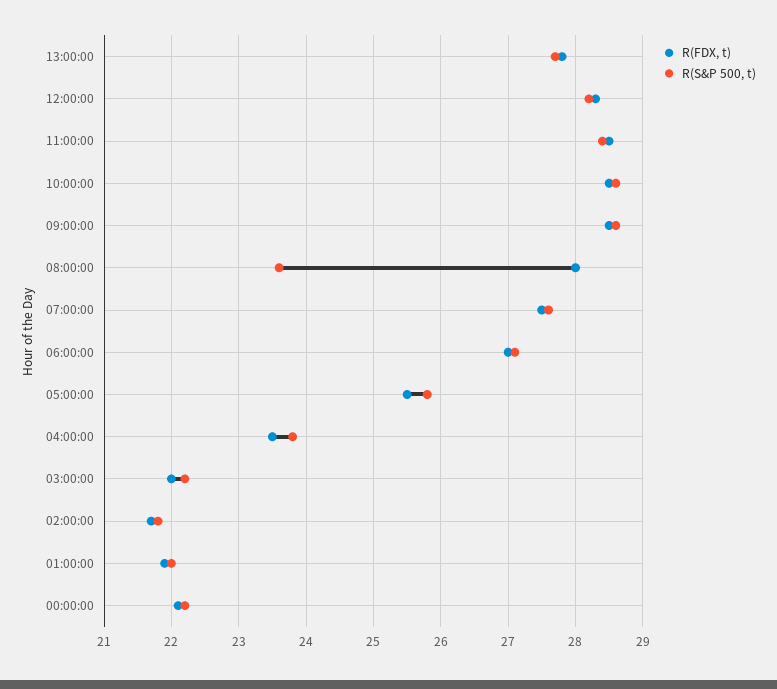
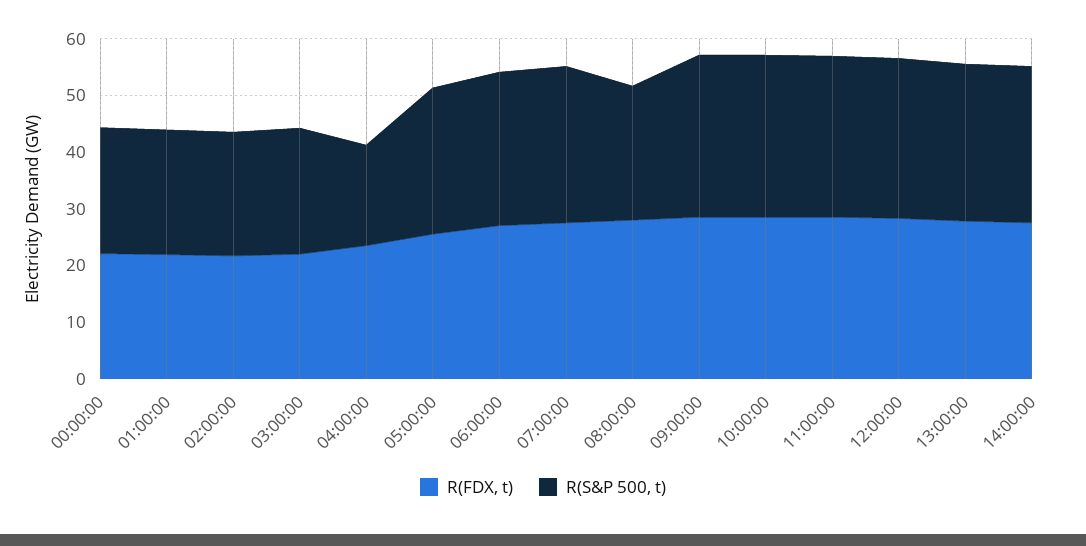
R(S&P 500, t), 04:00:00: 23.8 -> 18
R(FDX, t), 14:00:00: none -> 28
R(S&P 500, t), 14:00:00: none -> 28

